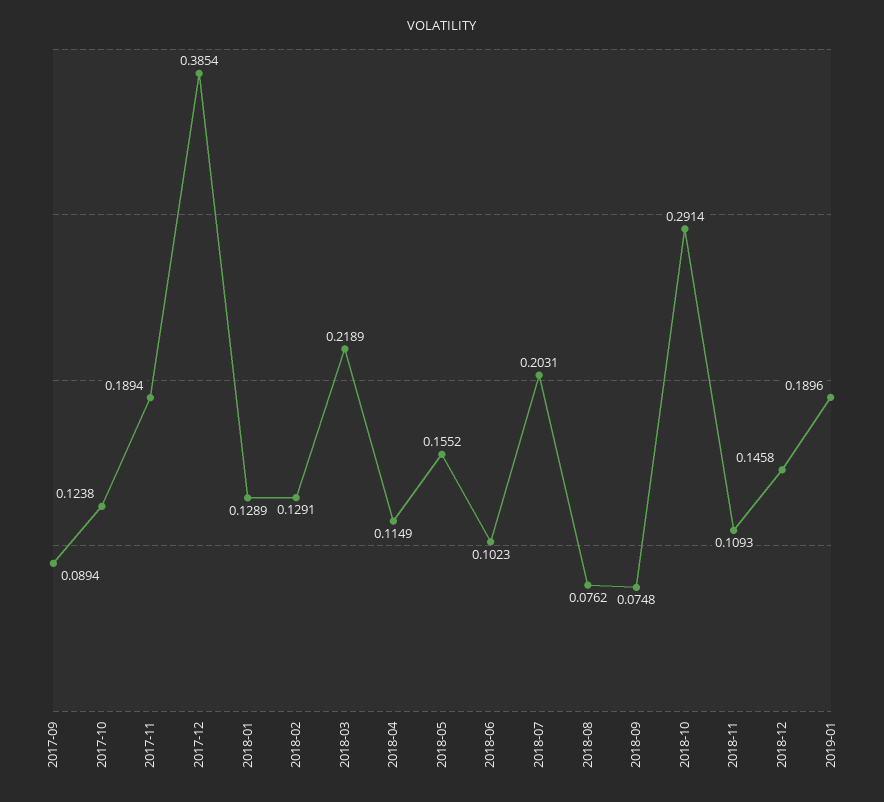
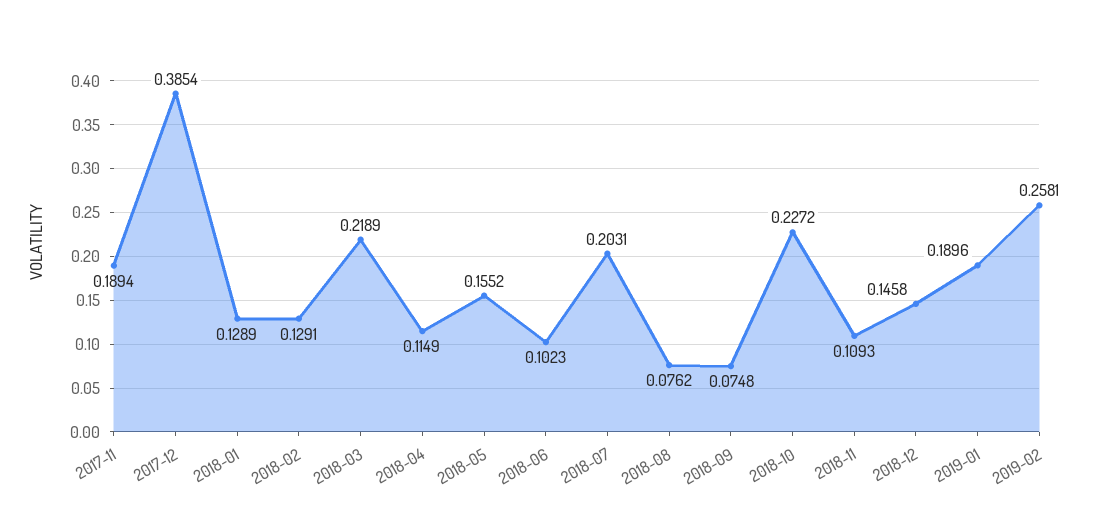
2017-09: 0.0894 -> none
2017-10: 0.1238 -> none
2018-10: 0.2914 -> 0.2272
2019-02: none -> 0.2581

